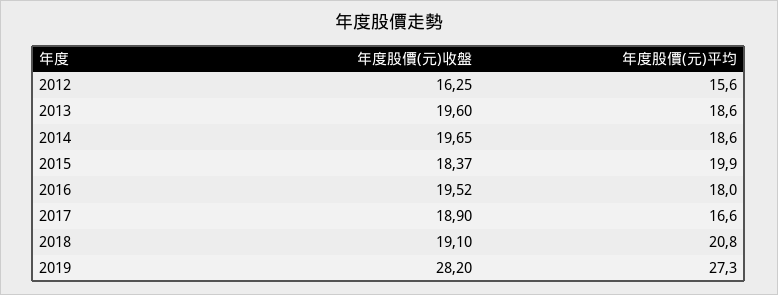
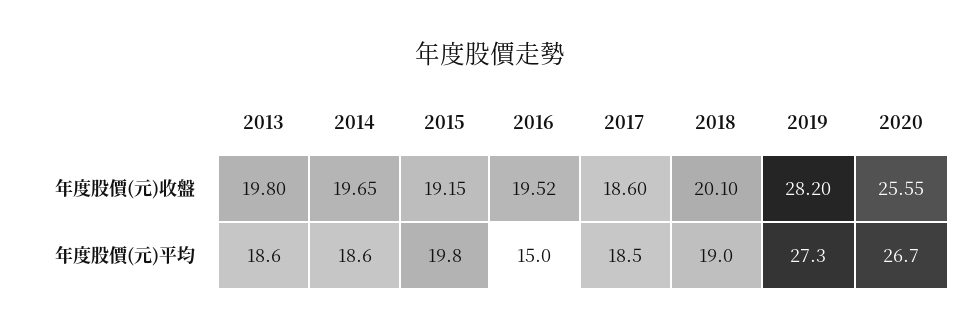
年度股價(元)收盤, 2012: 16.25 -> none
年度股價(元)平均, 2012: 15.6 -> none
年度股價(元)收盤, 2013: 19.6 -> 19.8
年度股價(元)收盤, 2015: 18.37 -> 19.15
年度股價(元)平均, 2015: 19.9 -> 19.8
年度股價(元)平均, 2016: 18 -> 15
年度股價(元)收盤, 2017: 18.9 -> 18.6
年度股價(元)平均, 2017: 16.6 -> 18.5
年度股價(元)收盤, 2018: 19.1 -> 20.1
年度股價(元)平均, 2018: 20.8 -> 19
年度股價(元)收盤, 2020: none -> 25.55
年度股價(元)平均, 2020: none -> 26.7

